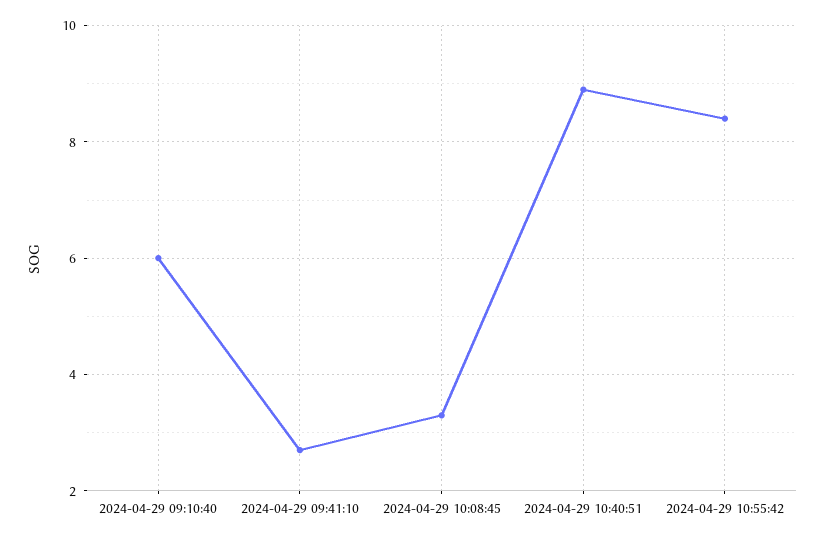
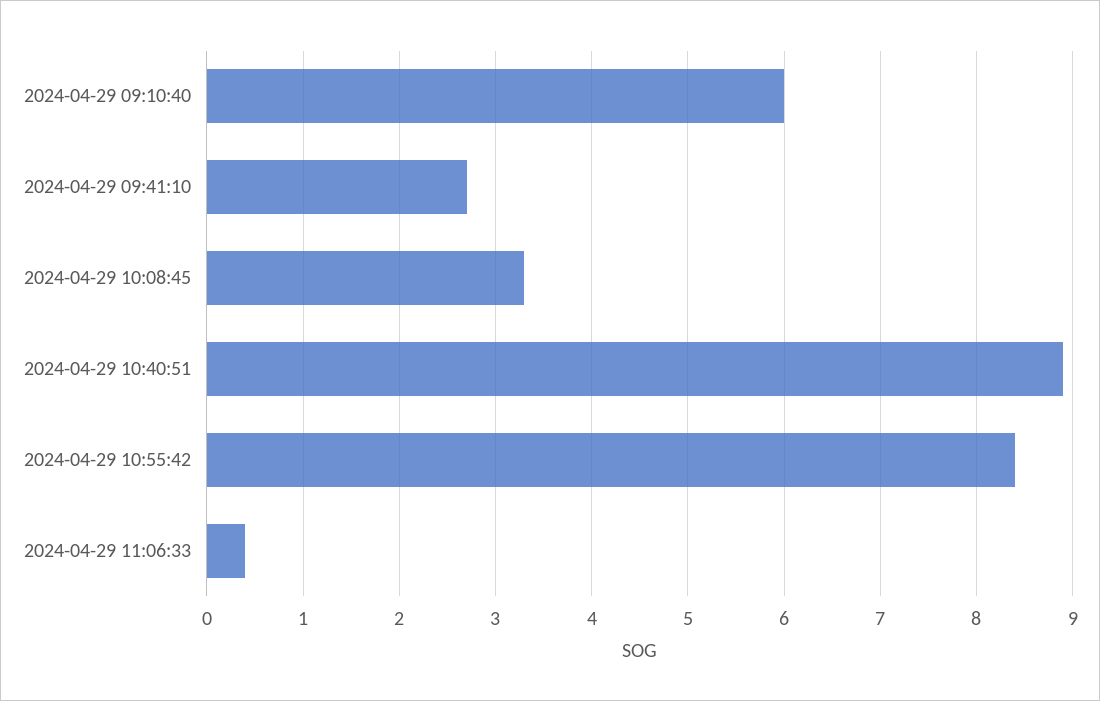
2024-04-29 11:06:33: none -> 0.4

